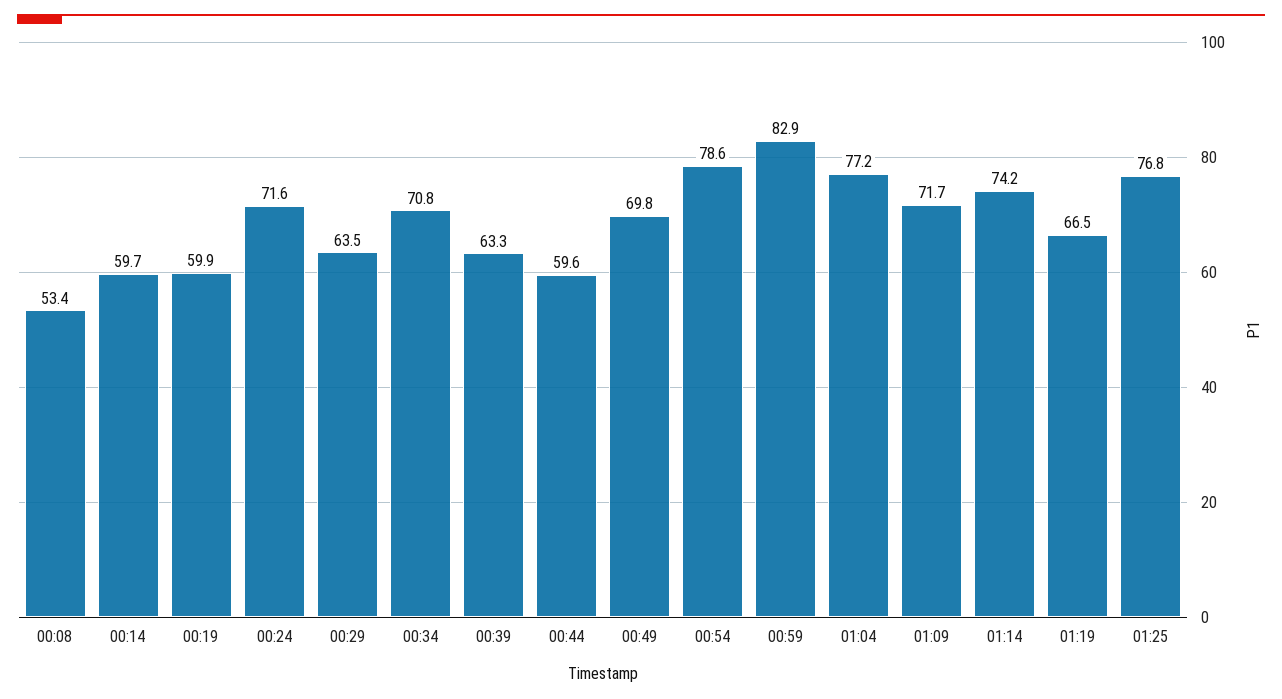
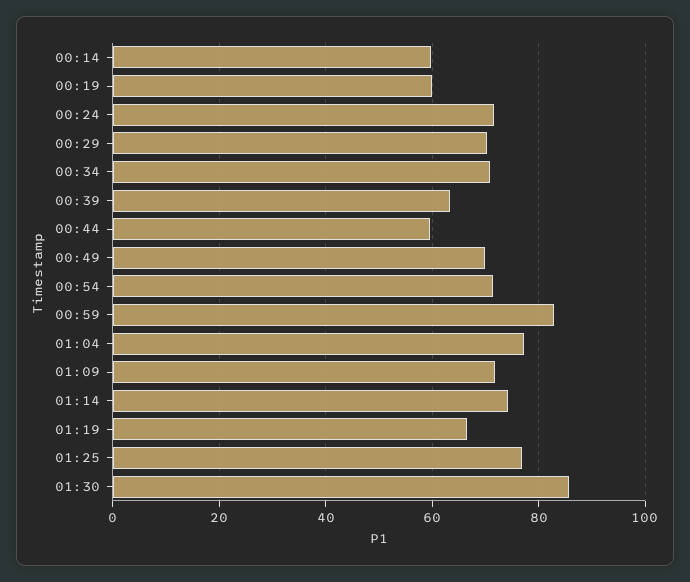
00:08: 53.4 -> none
00:29: 63.5 -> 70
00:54: 78.6 -> 72
01:30: none -> 86

